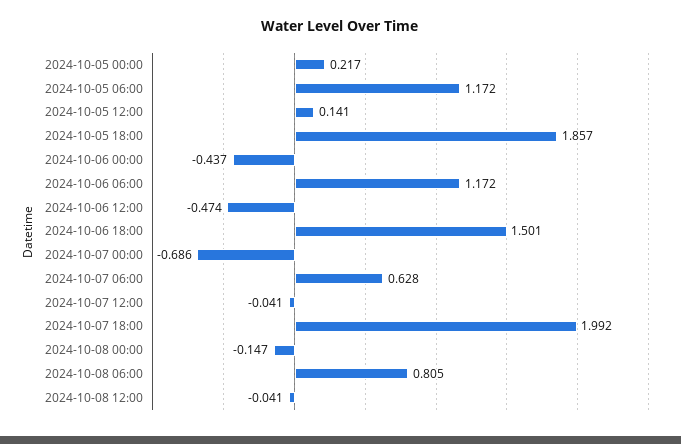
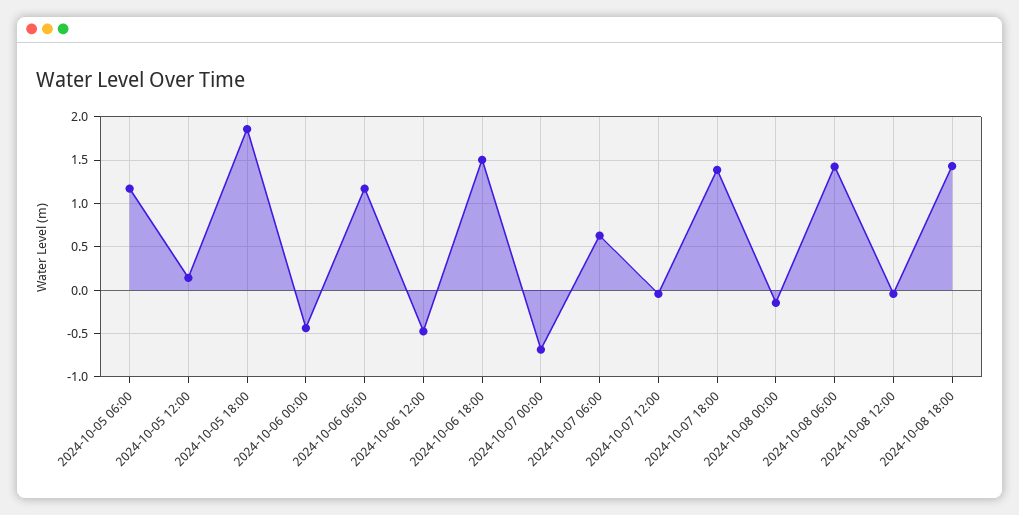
2024-10-05 00:00: 0.217 -> none
2024-10-07 18:00: 1.992 -> 1.4
2024-10-08 06:00: 0.805 -> 1.4
2024-10-08 18:00: none -> 1.4

